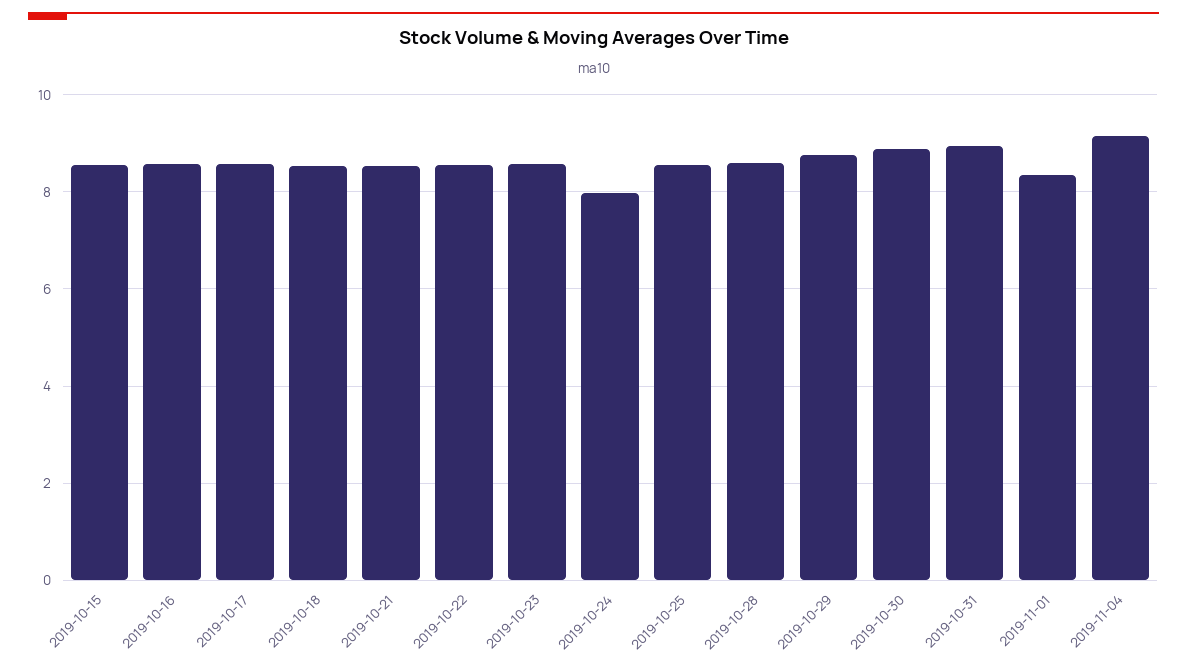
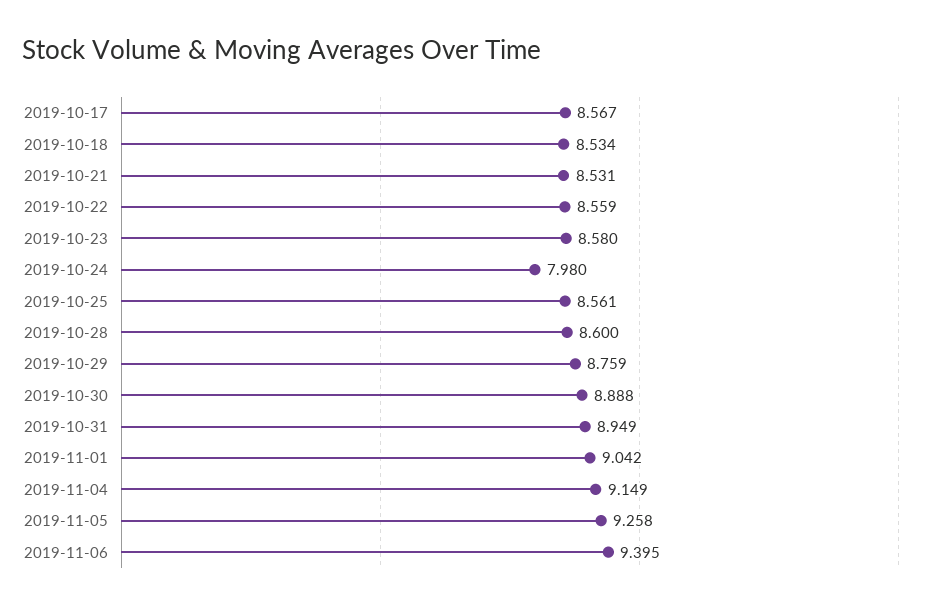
2019-10-15: 8.6 -> none
2019-10-16: 8.6 -> none
2019-11-01: 8.4 -> 9.042
2019-11-05: none -> 9.258
2019-11-06: none -> 9.395

